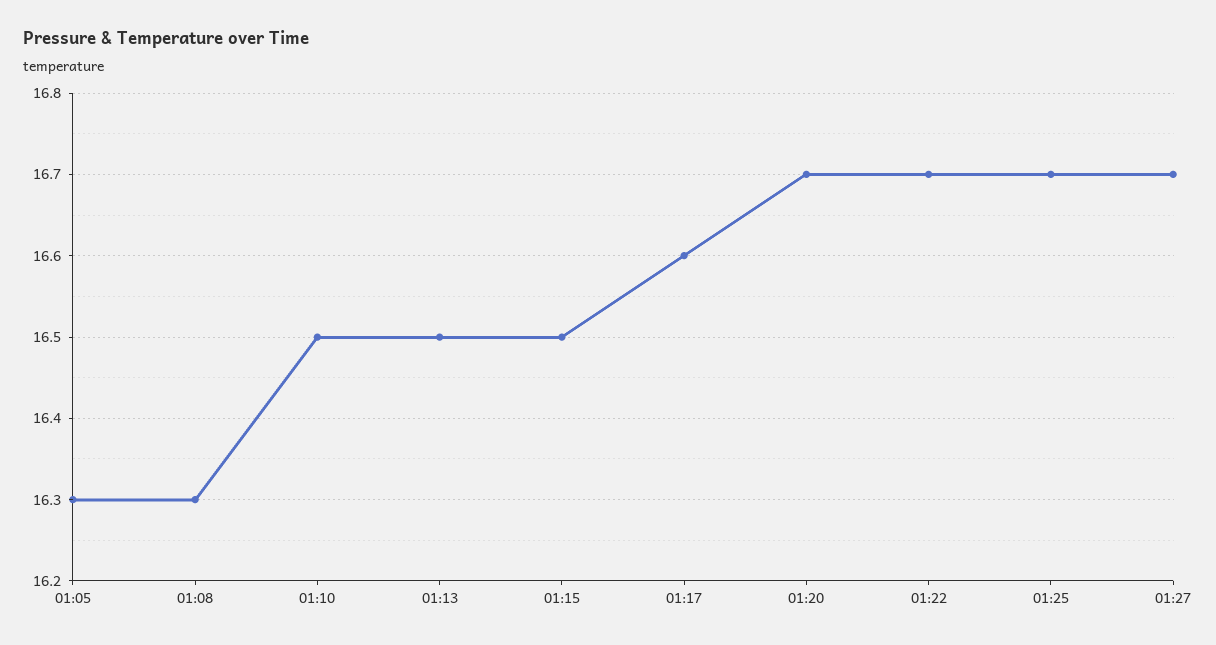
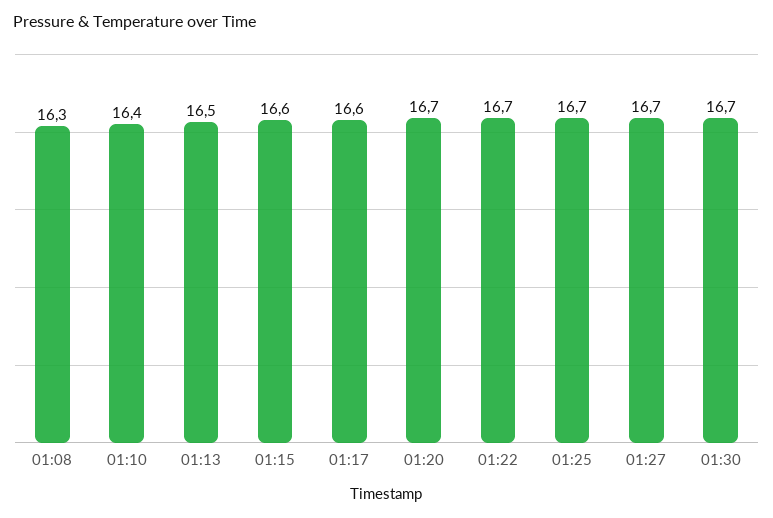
01:05: 16.3 -> none
01:10: 16.5 -> 16.4
01:15: 16.5 -> 16.6
01:30: none -> 16.7

